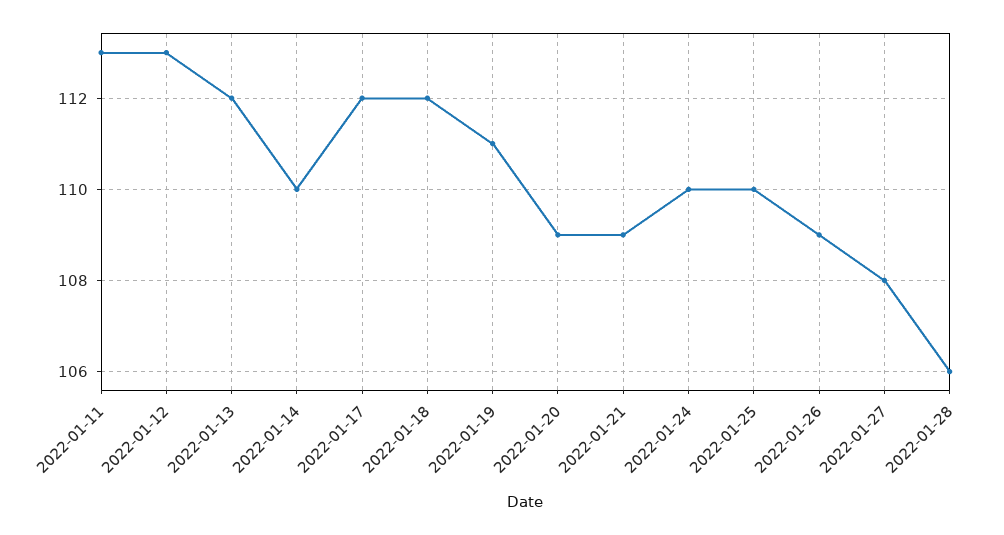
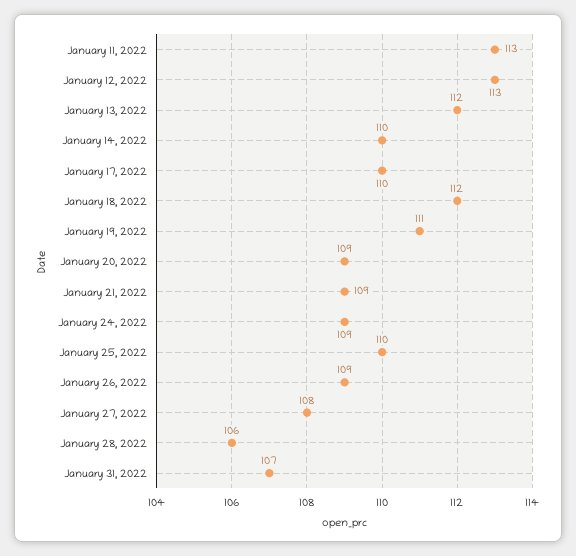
2022-01-17: 112 -> 110
2022-01-24: 110 -> 109
January 31, 2022: none -> 107

